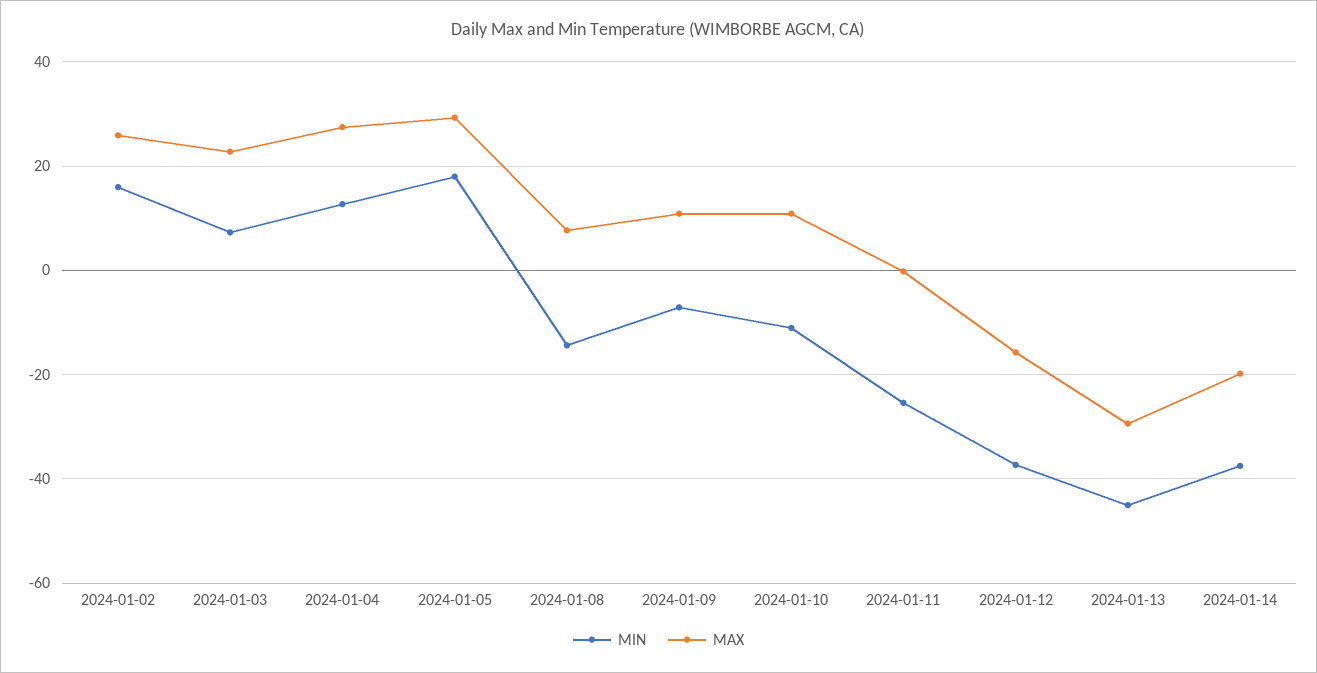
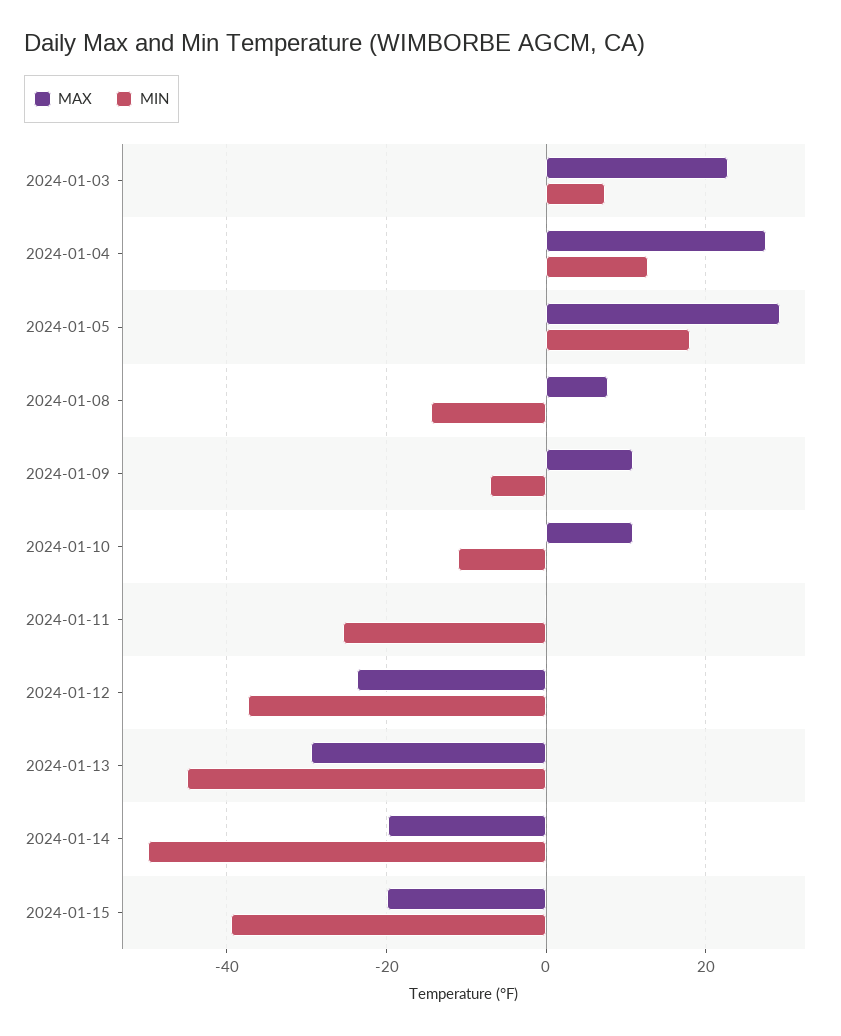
MIN, 2024-01-02: 16 -> none
MAX, 2024-01-02: 26 -> none
MAX, 2024-01-12: -16 -> -24
MIN, 2024-01-14: -38 -> -50
MAX, 2024-01-15: none -> -20
MIN, 2024-01-15: none -> -40

